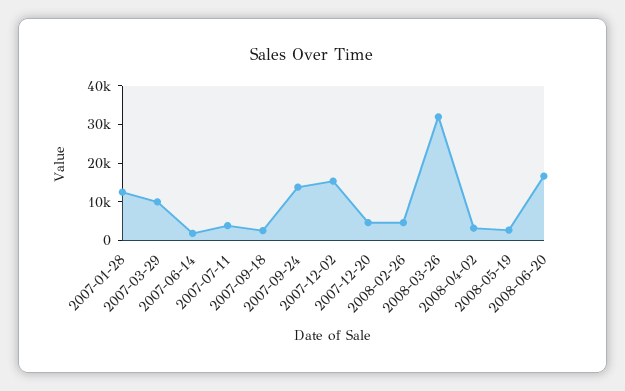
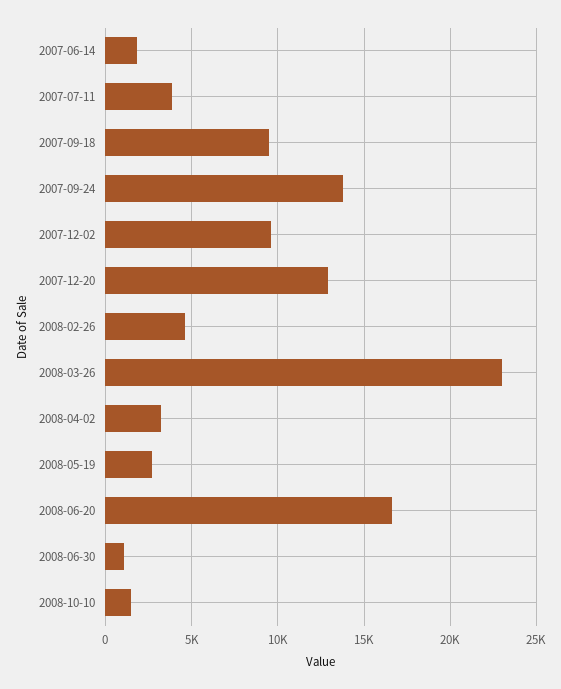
2007-01-28: 12500 -> none
2007-03-29: 10000 -> none
2007-09-18: 2500 -> 9500
2007-12-02: 15000 -> 9500
2007-12-20: 5000 -> 13000
2008-03-26: 32500 -> 23000
2008-06-30: none -> 1000
2008-10-10: none -> 1500

